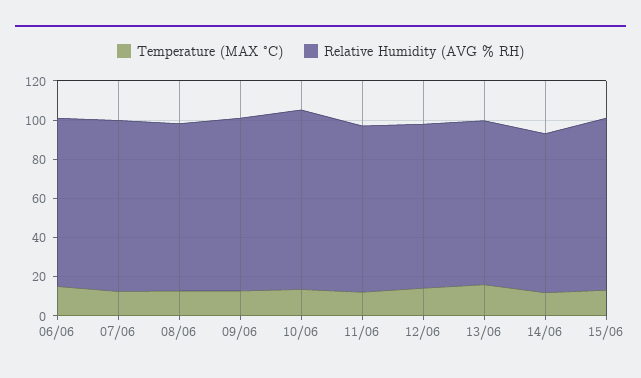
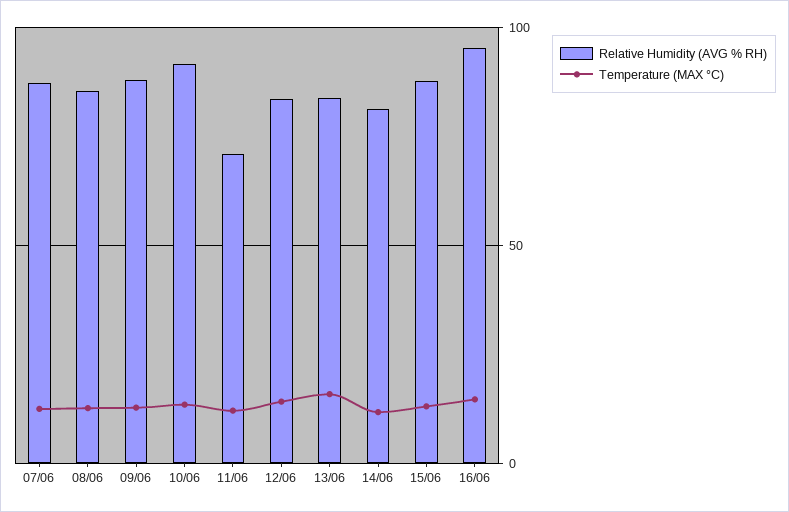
Temperature (MAX °C), 06/06: 15 -> none
Relative Humidity (AVG % RH), 06/06: 85 -> none
Relative Humidity (AVG % RH), 11/06: 85 -> 70
Relative Humidity (AVG % RH), 16/06: none -> 95
Temperature (MAX °C), 16/06: none -> 15

